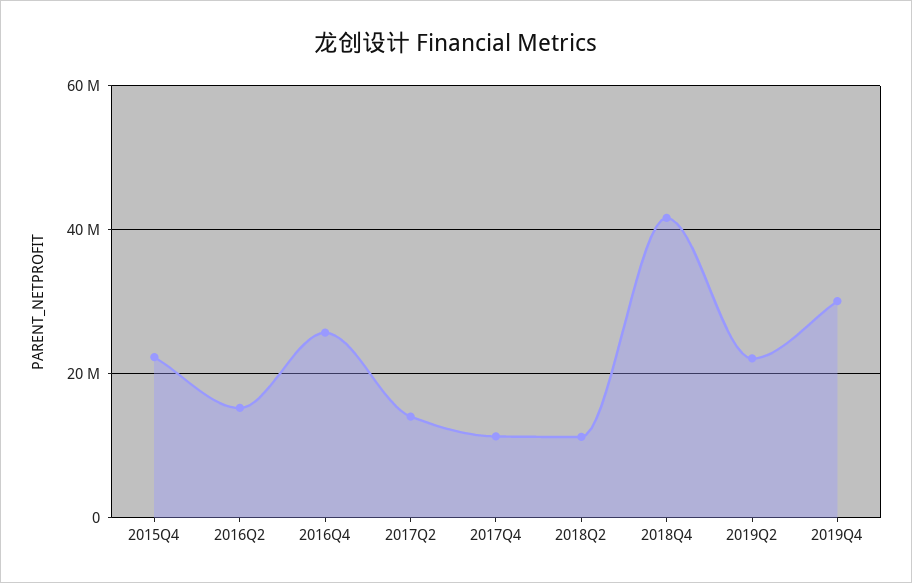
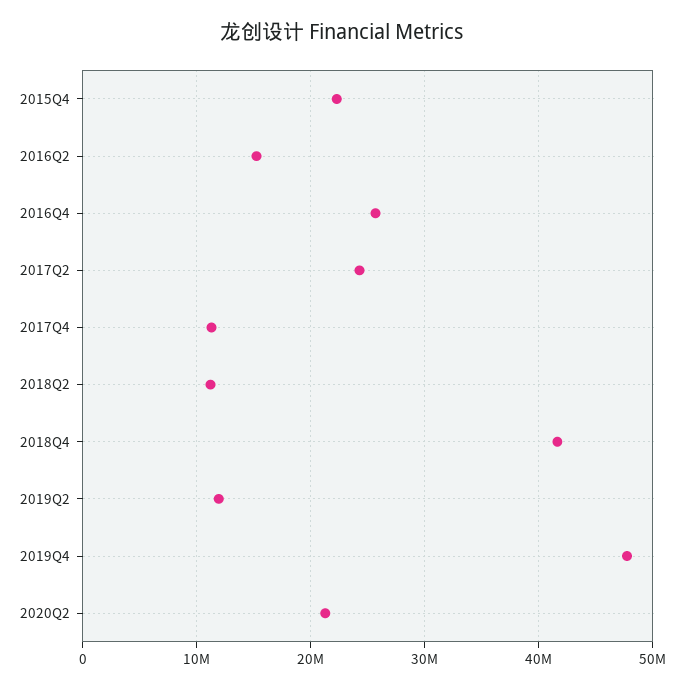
2017Q2: 14000000 -> 24000000
2019Q2: 22000000 -> 12000000
2019Q4: 30000000 -> 48000000
2020Q2: none -> 21000000

